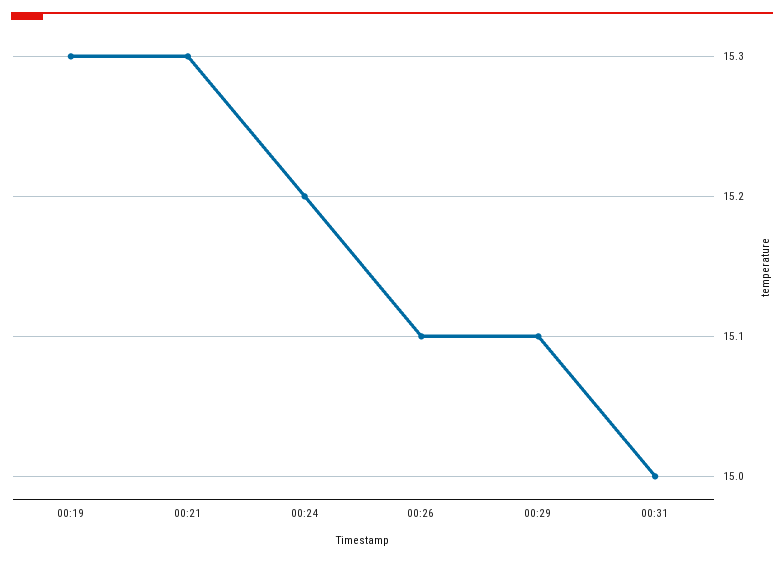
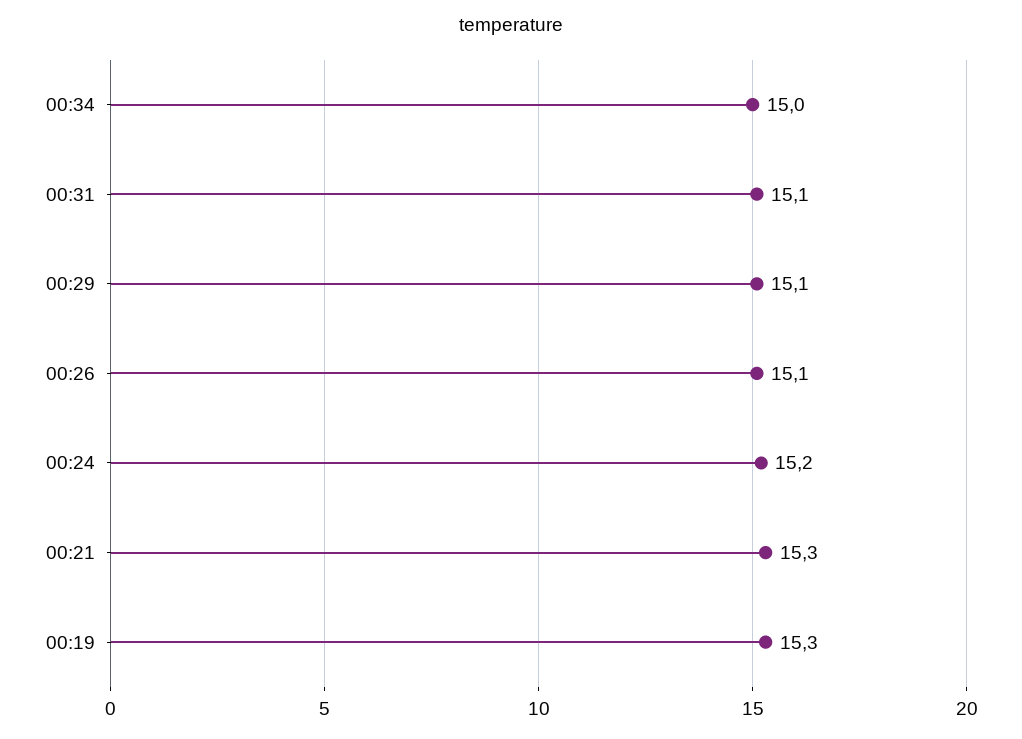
00:31: 15 -> 15.1
00:34: none -> 15

